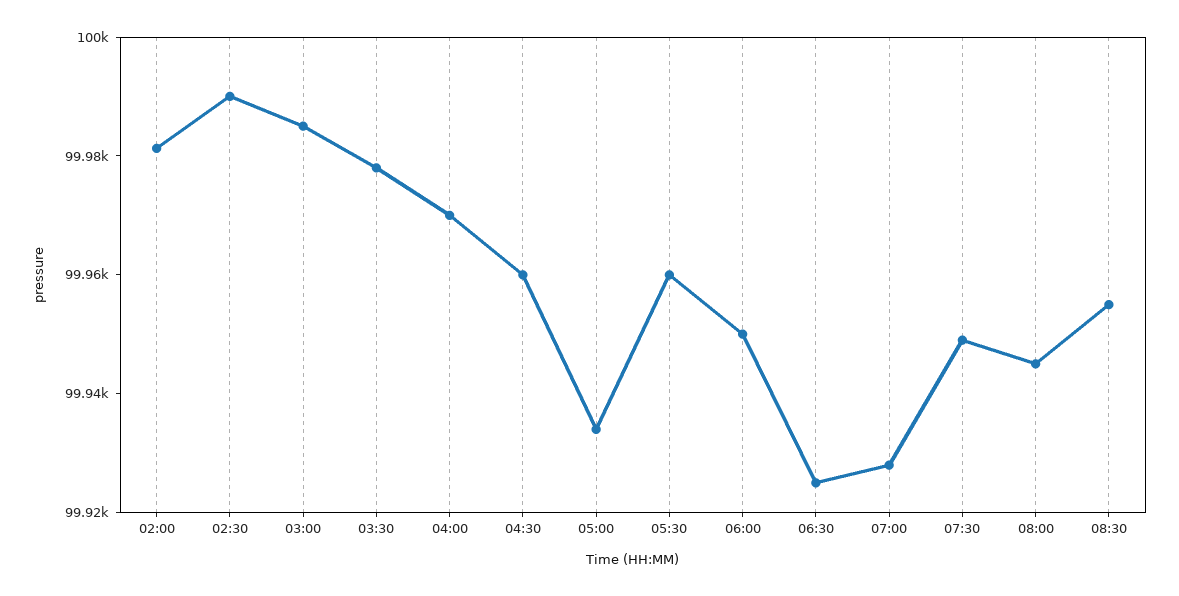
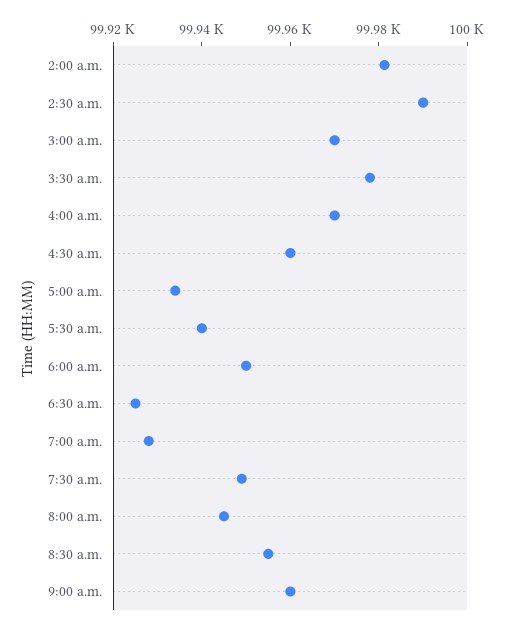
03:00: 99985 -> 99970
05:30: 99960 -> 99940
9:00 a.m.: none -> 99960

